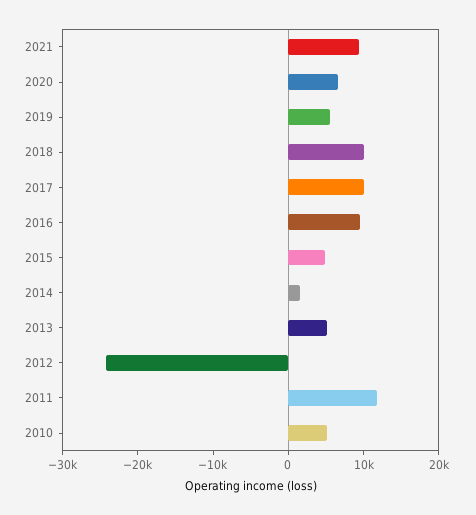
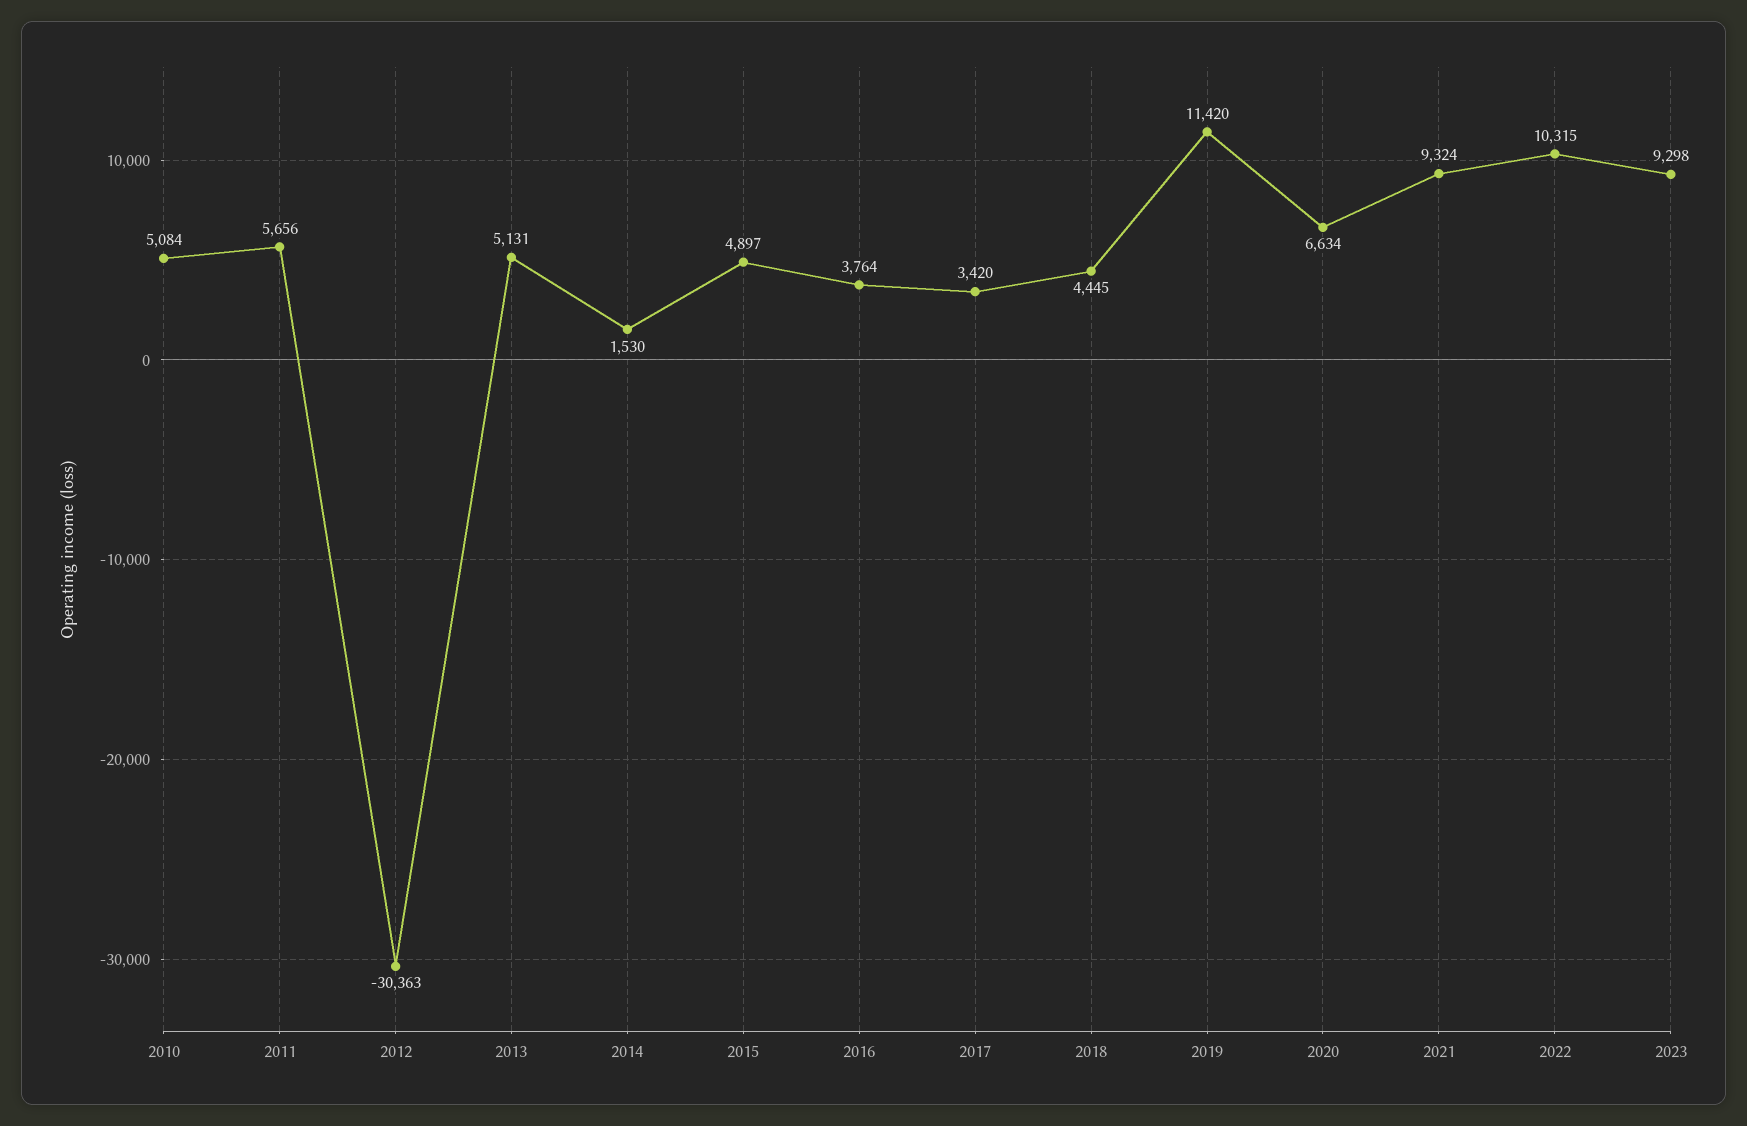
2019: 6000 -> 11420
2018: 10000 -> 4445
2017: 10000 -> 3420
2016: 10000 -> 3764
2012: -24000 -> -30363
2011: 12000 -> 5656
2022: none -> 10315
2023: none -> 9298

